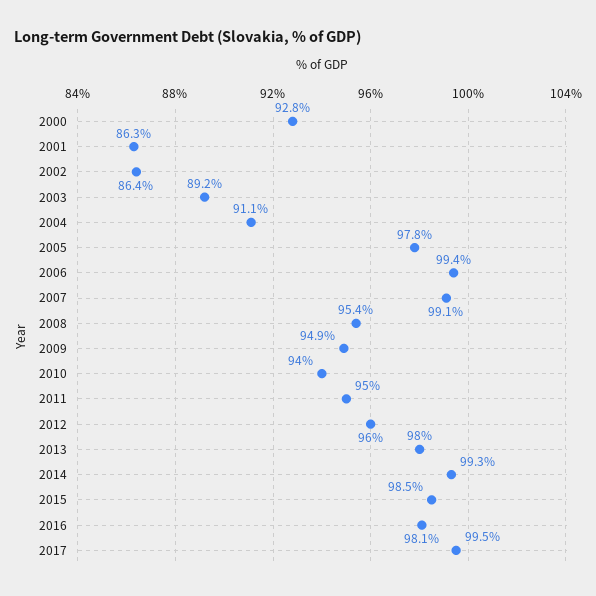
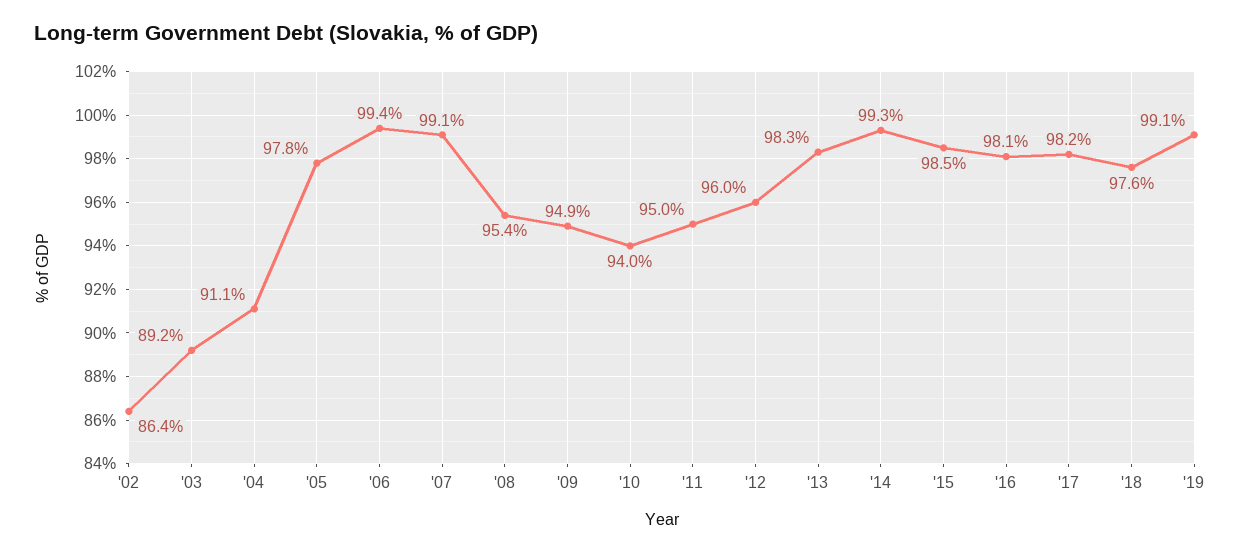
2000: 92.8 -> none
2001: 86.3 -> none
2013: 98 -> 98.3
2017: 99.5 -> 98.2
'18: none -> 97.6
'19: none -> 99.1

